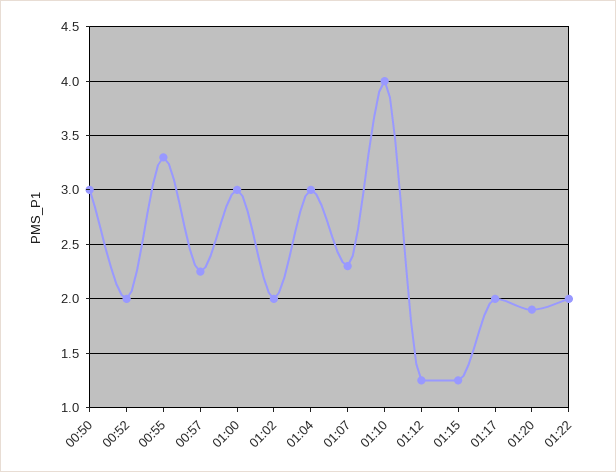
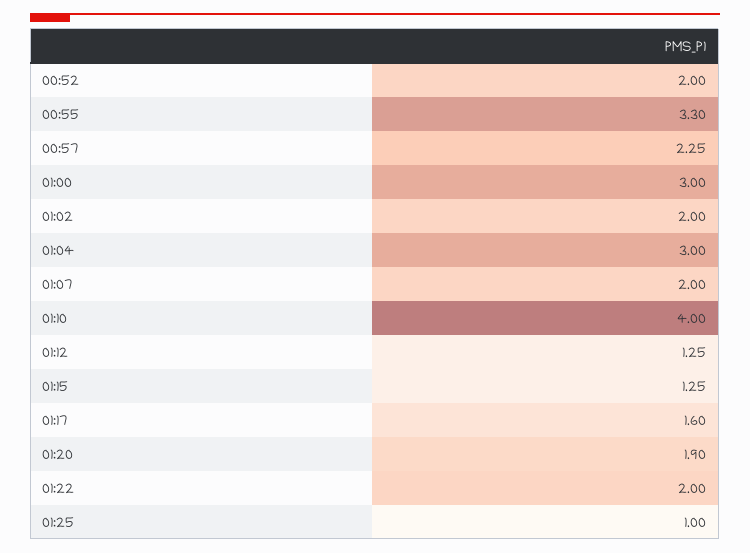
00:50: 3 -> none
01:07: 2.3 -> 2
01:17: 2 -> 1.6
01:25: none -> 1

